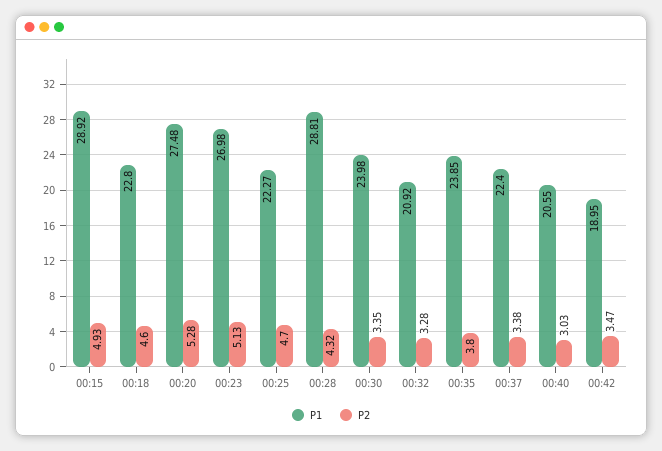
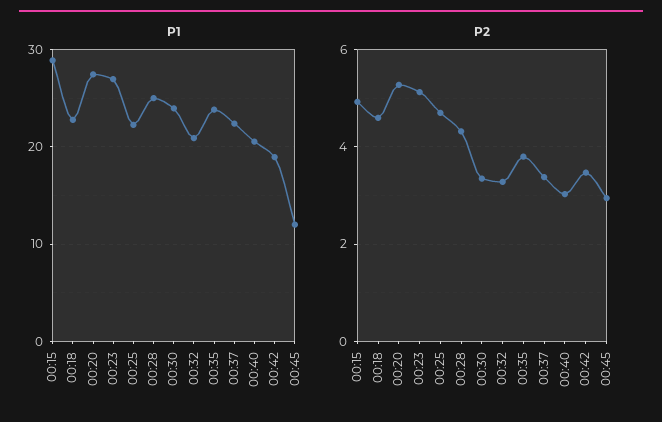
P1, 00:28: 28.81 -> 25
P1, 00:45: none -> 12
P2, 00:45: none -> 3

